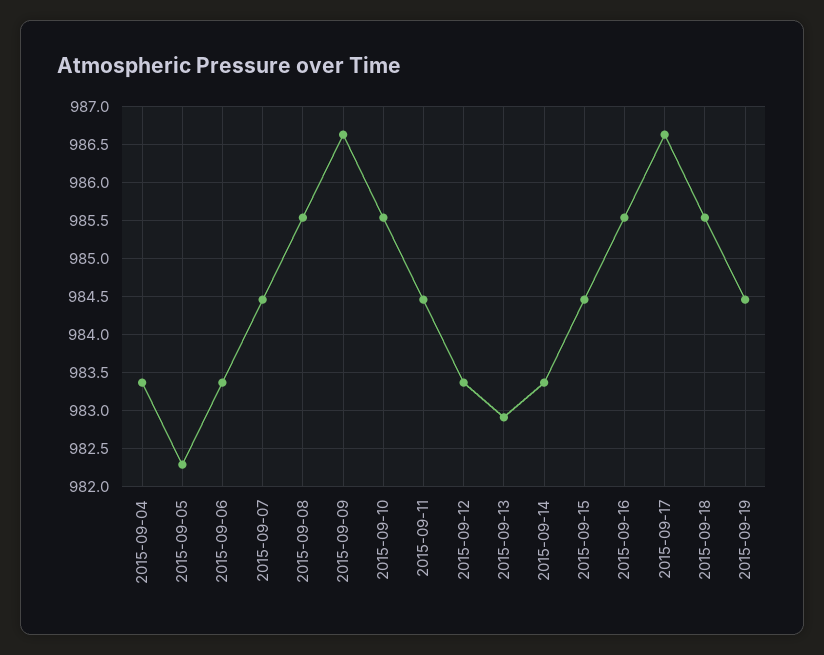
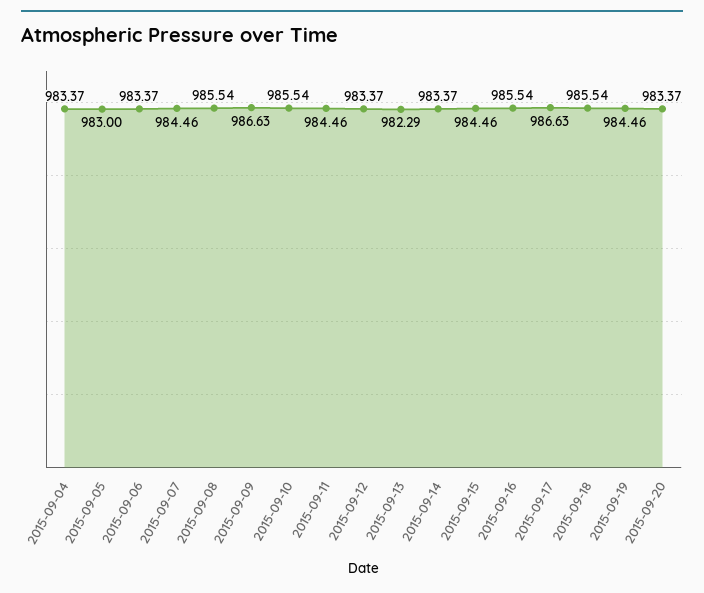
2015-09-05: 982.3 -> 983
2015-09-13: 982.9 -> 982.29
2015-09-20: none -> 983.37

